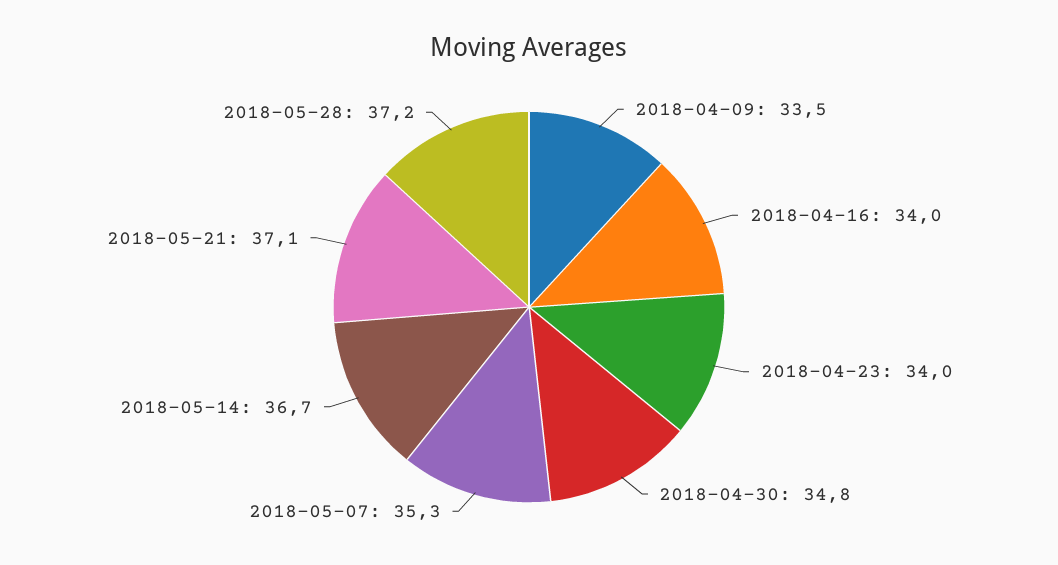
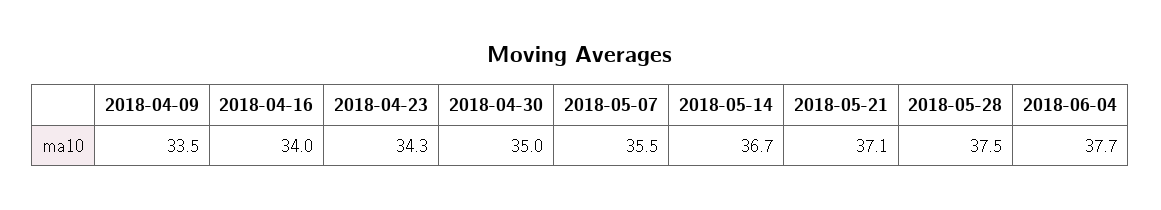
2018-04-23: 34 -> 34.3
2018-04-30: 34.8 -> 35
2018-05-07: 35.3 -> 35.5
2018-05-28: 37.2 -> 37.5
2018-06-04: none -> 37.7

